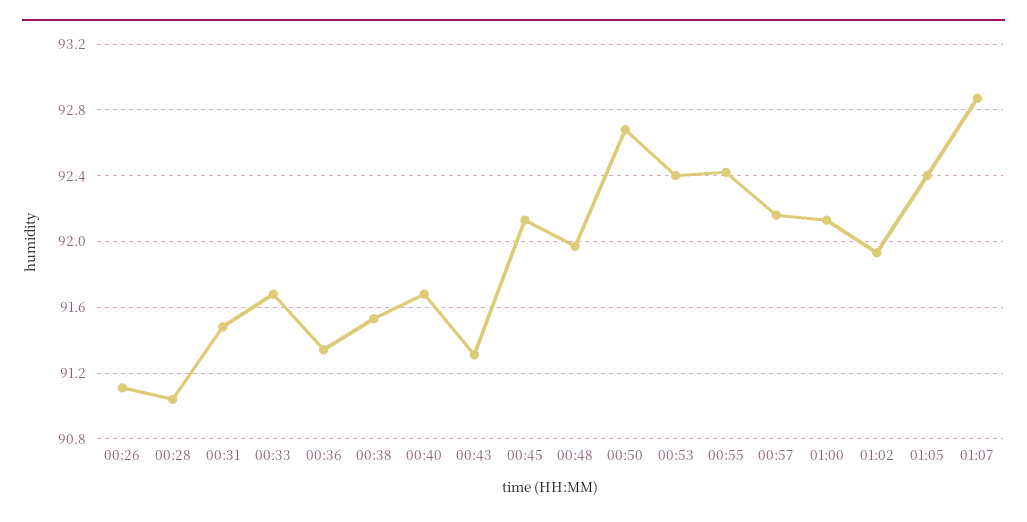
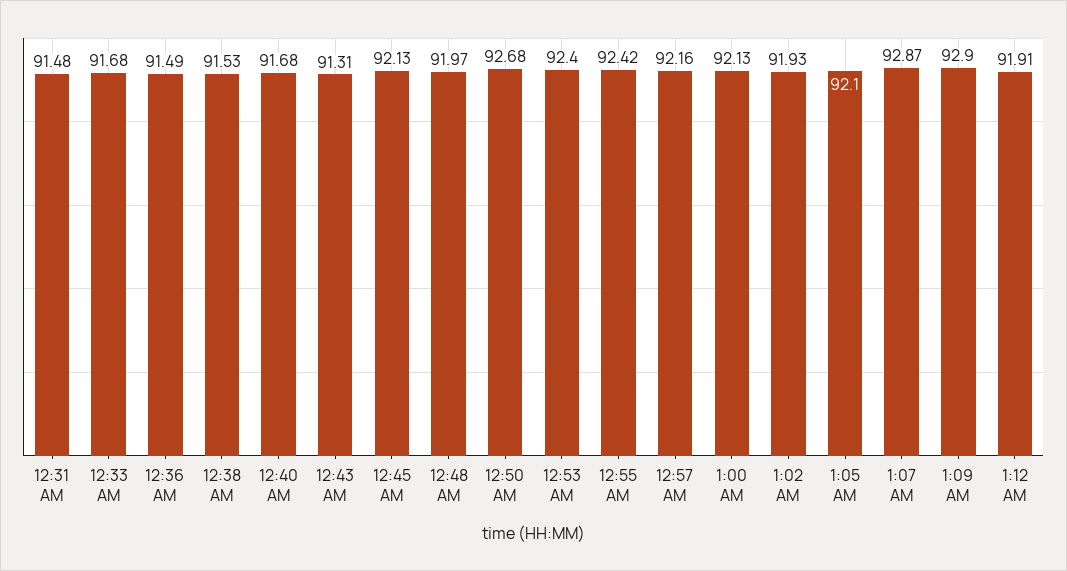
00:26: 91.1 -> none
00:28: 91.05 -> none
00:36: 91.35 -> 91.49
01:05: 92.4 -> 92.1
1:09 AM: none -> 92.9
1:12 AM: none -> 91.91

